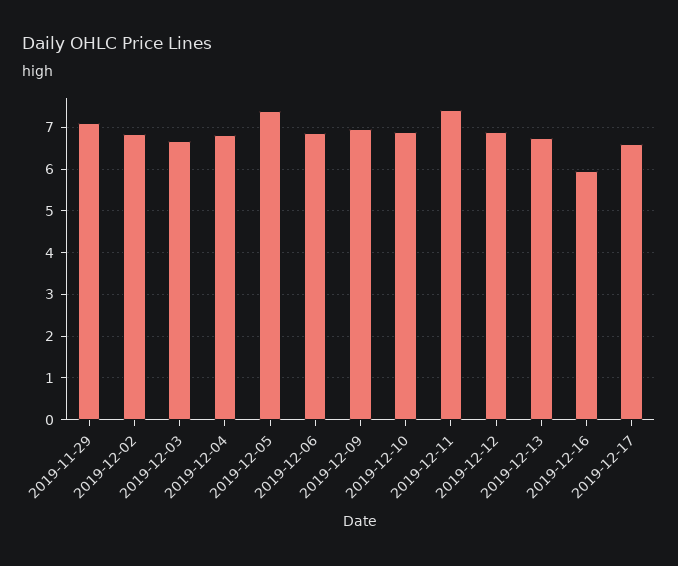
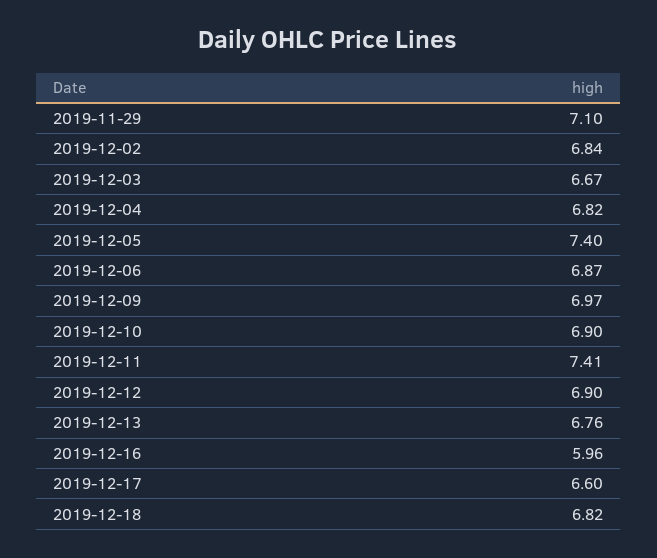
2019-12-18: none -> 6.82

